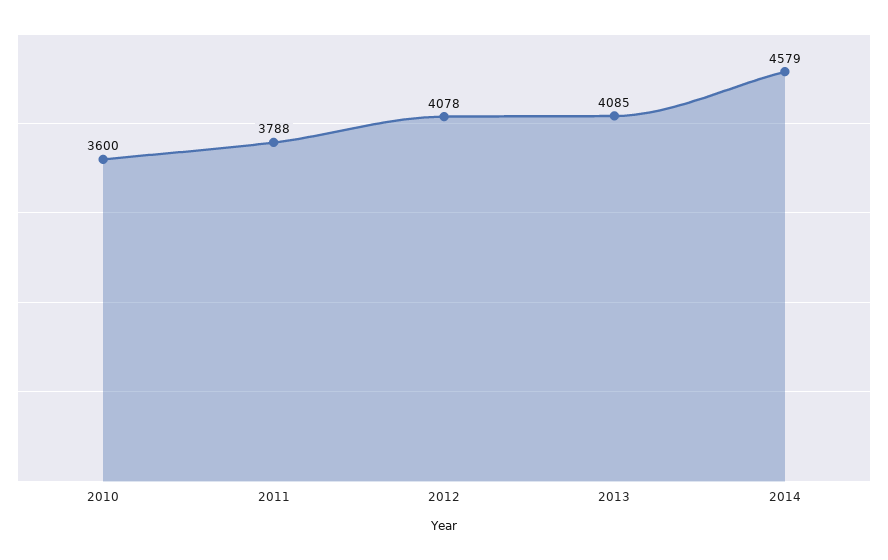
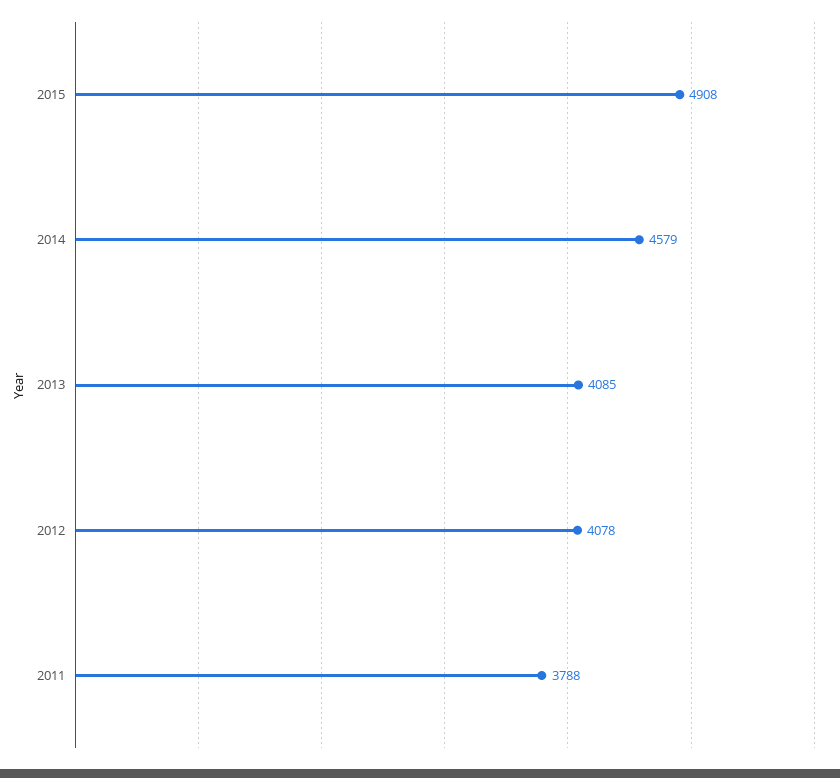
2010: 3600 -> none
2015: none -> 4908

